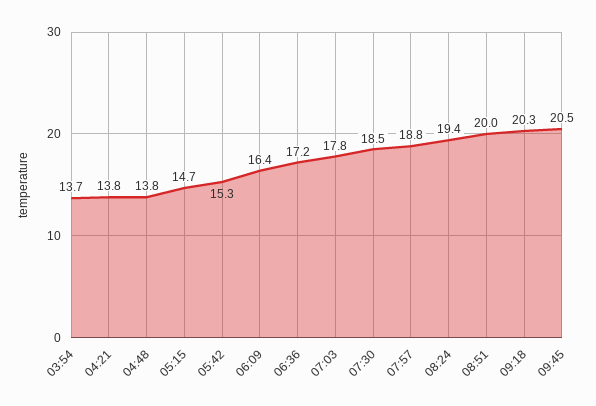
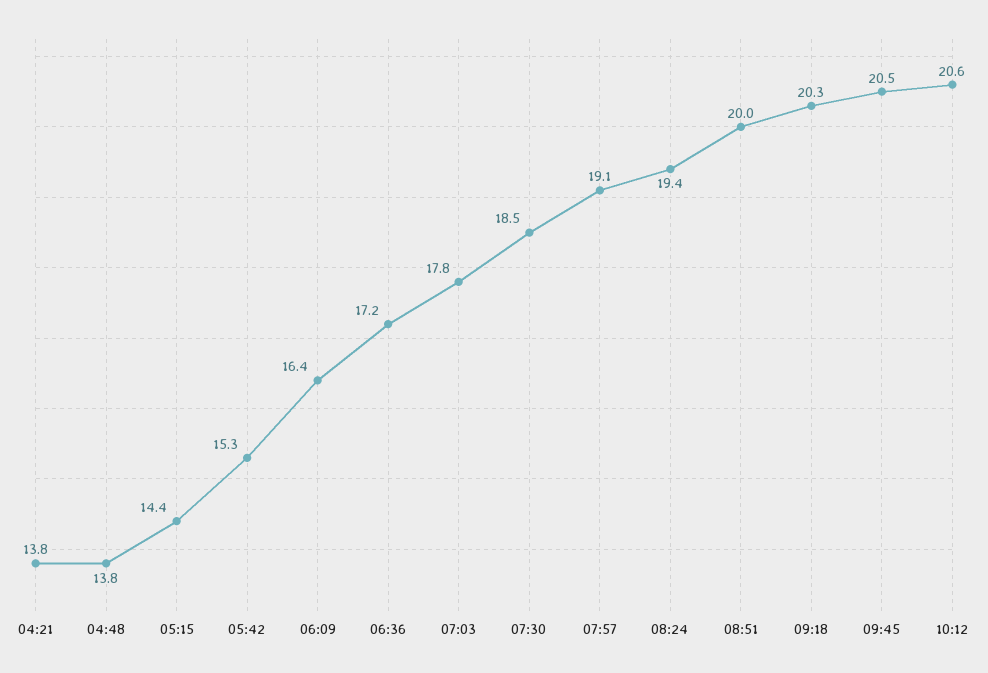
03:54: 13.7 -> none
05:15: 14.7 -> 14.4
07:57: 18.8 -> 19.1
10:12: none -> 20.6

